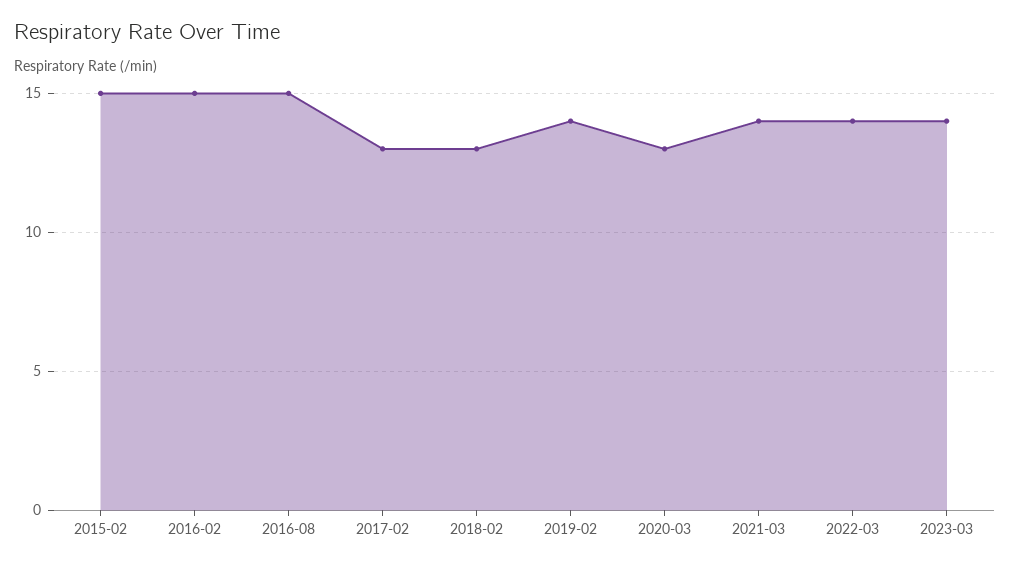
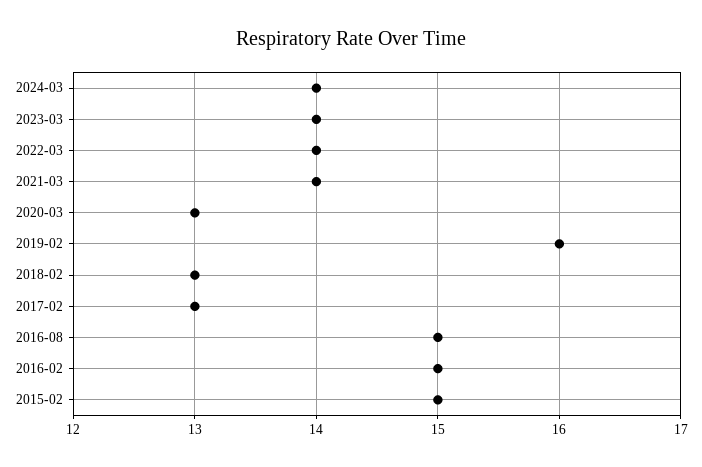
2019-02: 14 -> 16
2024-03: none -> 14

